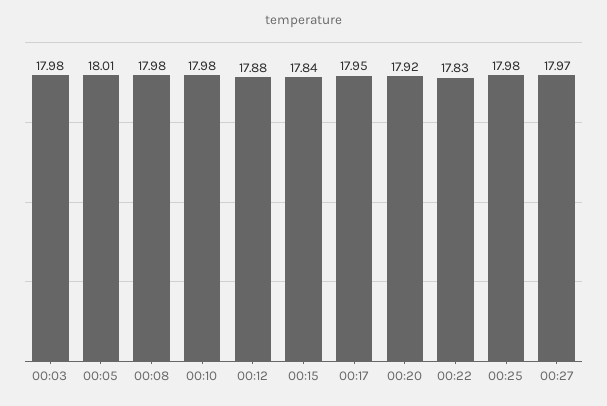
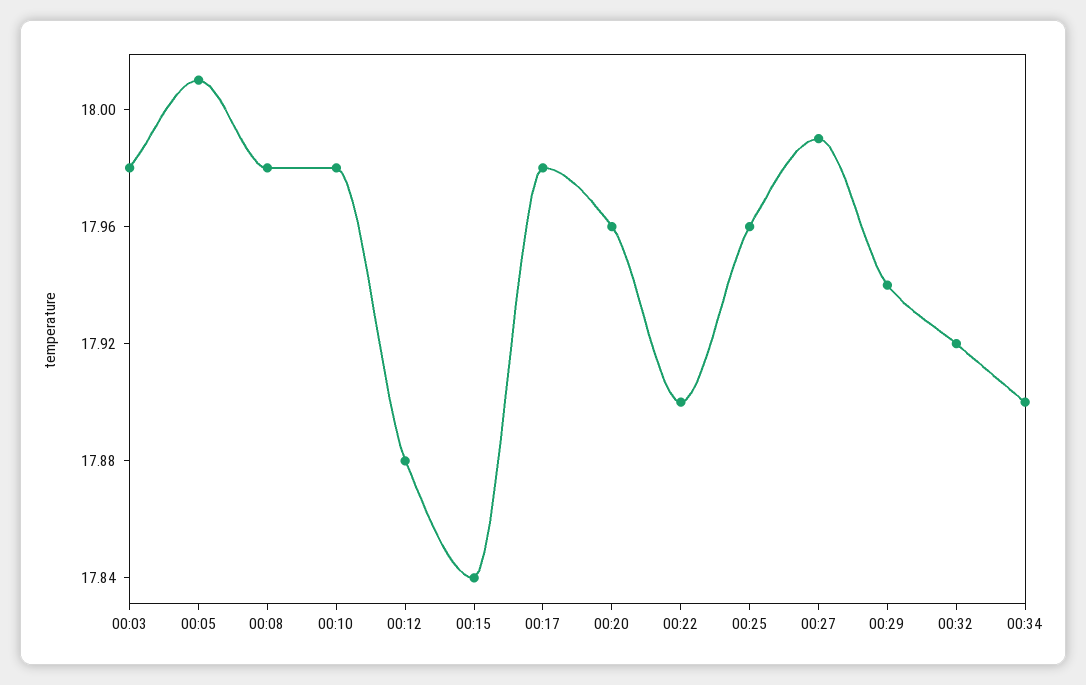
00:17: 17.95 -> 17.98
00:20: 17.92 -> 17.96
00:22: 17.83 -> 17.9
00:25: 17.98 -> 17.96
00:27: 17.97 -> 17.99
00:29: none -> 17.94
00:32: none -> 17.92
00:34: none -> 17.9

